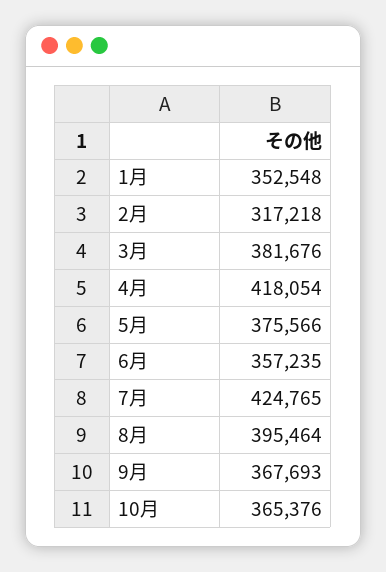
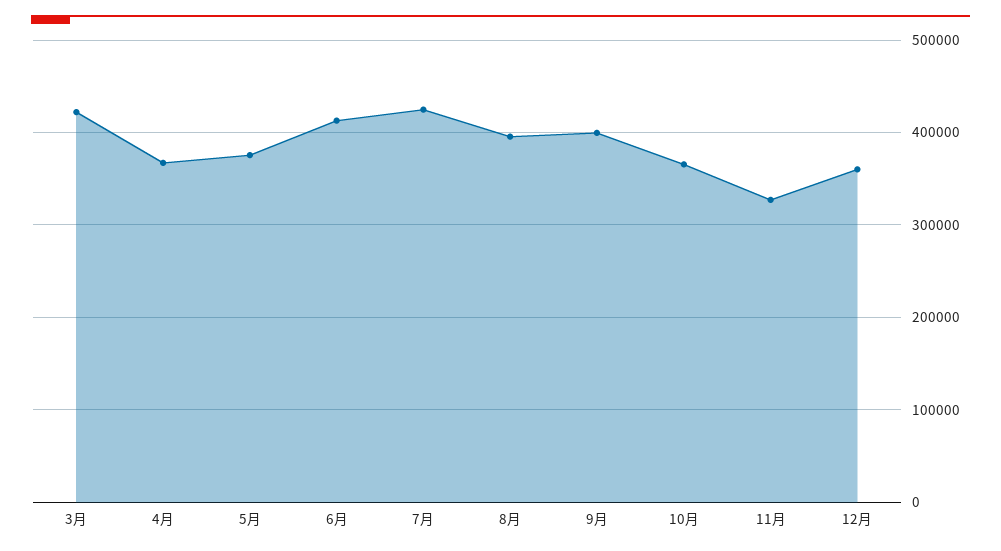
1月: 352548 -> none
2月: 317218 -> none
3月: 381676 -> 420000
4月: 418054 -> 370000
6月: 357235 -> 410000
9月: 367693 -> 400000
11月: none -> 330000
12月: none -> 360000

